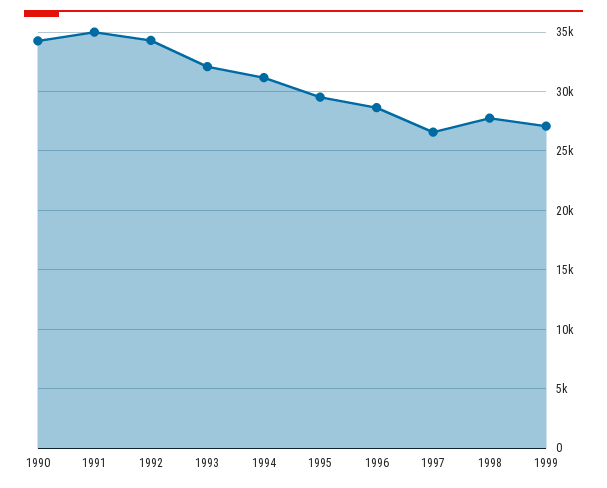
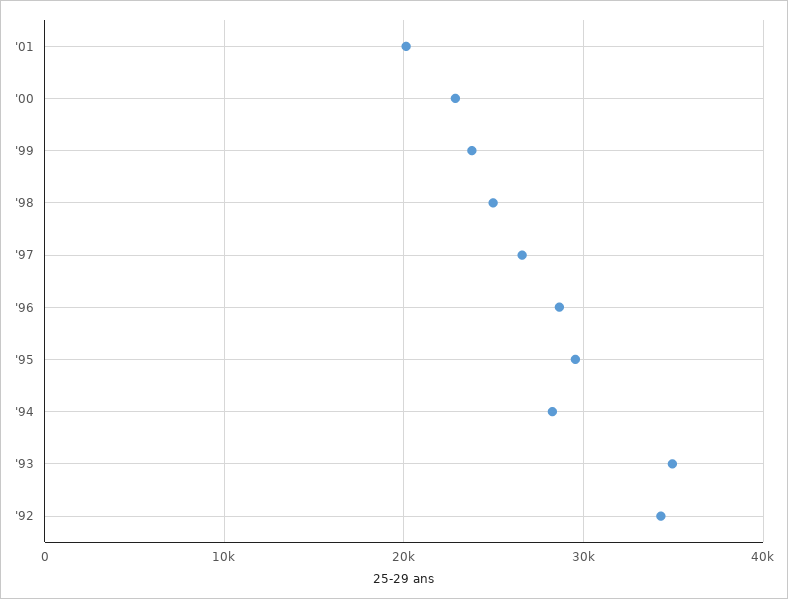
1990: 34000 -> none
1991: 35000 -> none
1993: 32000 -> 35000
1994: 31000 -> 28000
1998: 28000 -> 25000
1999: 27000 -> 24000
'01: none -> 20000
'00: none -> 23000

